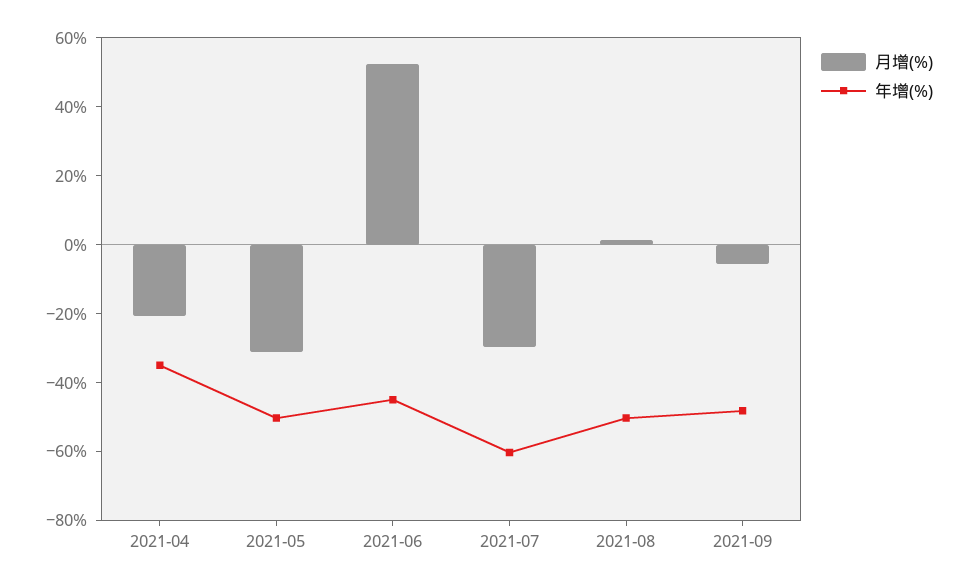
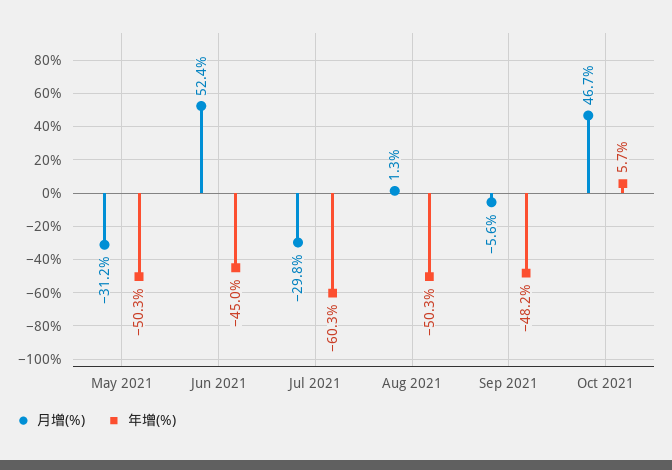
月增(%), 2021-04: -20 -> none
年增(%), 2021-04: -35 -> none
月增(%), Oct 2021: none -> 46.7
年增(%), Oct 2021: none -> 5.7

